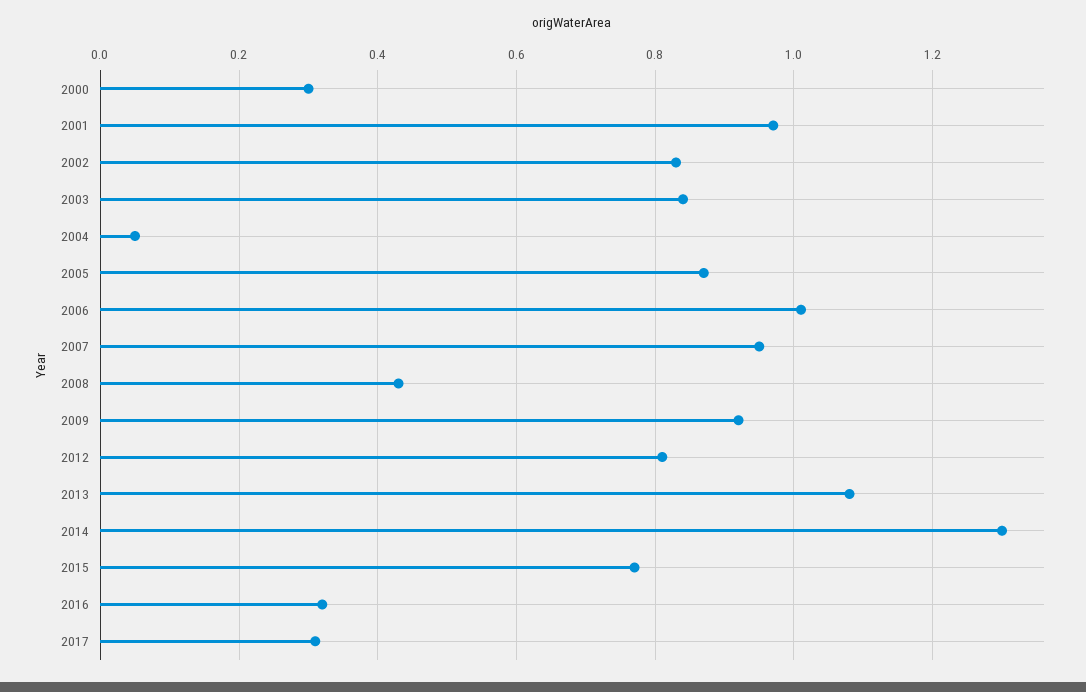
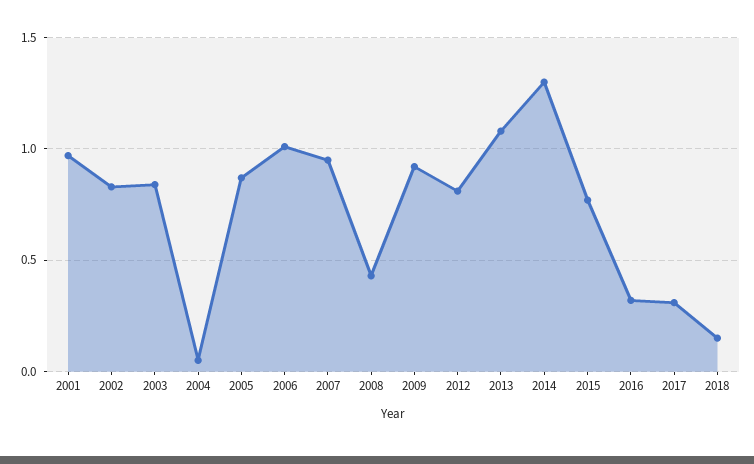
2000: 0.3 -> none
2018: none -> 0.15

